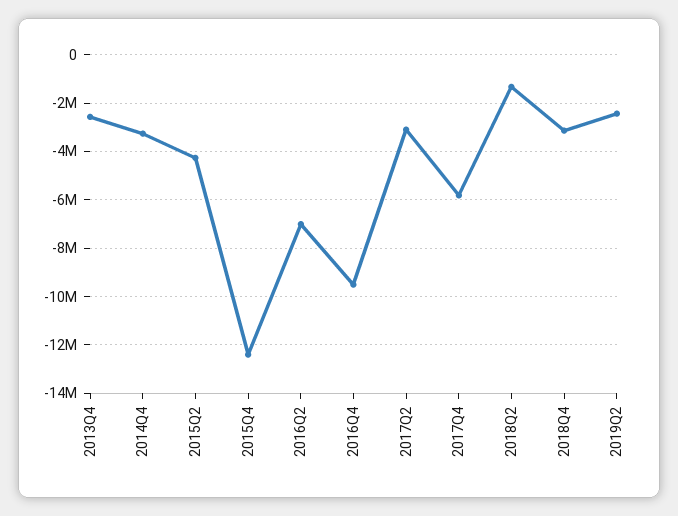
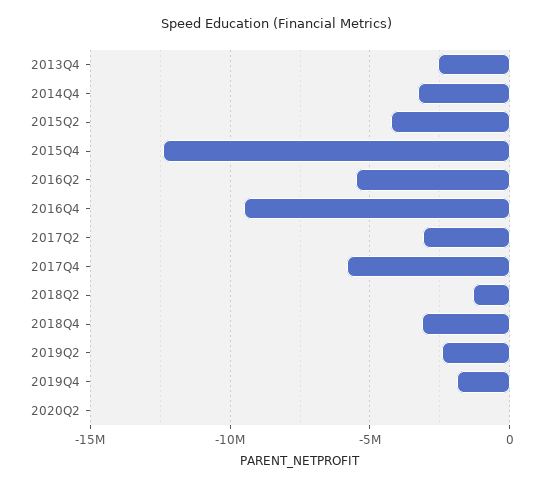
2016Q2: -7000000 -> -5500000
2019Q4: none -> -2000000
2020Q2: none -> 0

